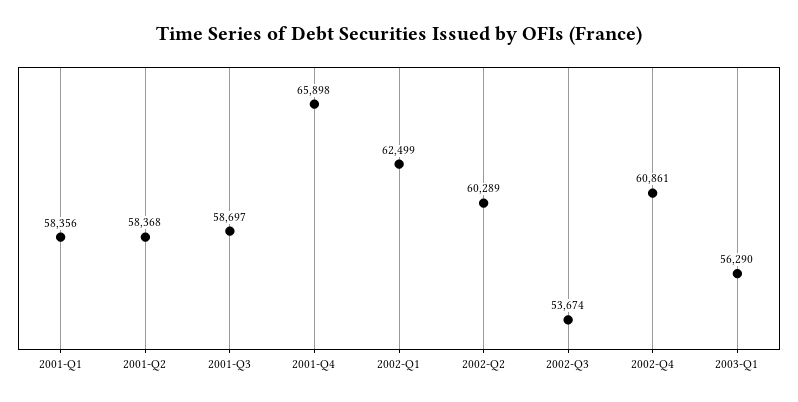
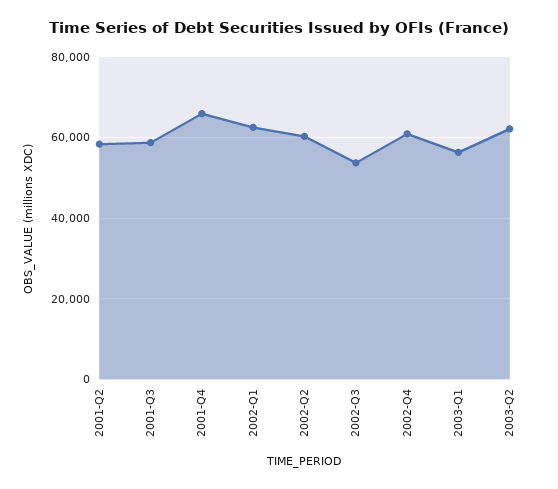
2001-Q1: 58356 -> none
2003-Q2: none -> 62000

